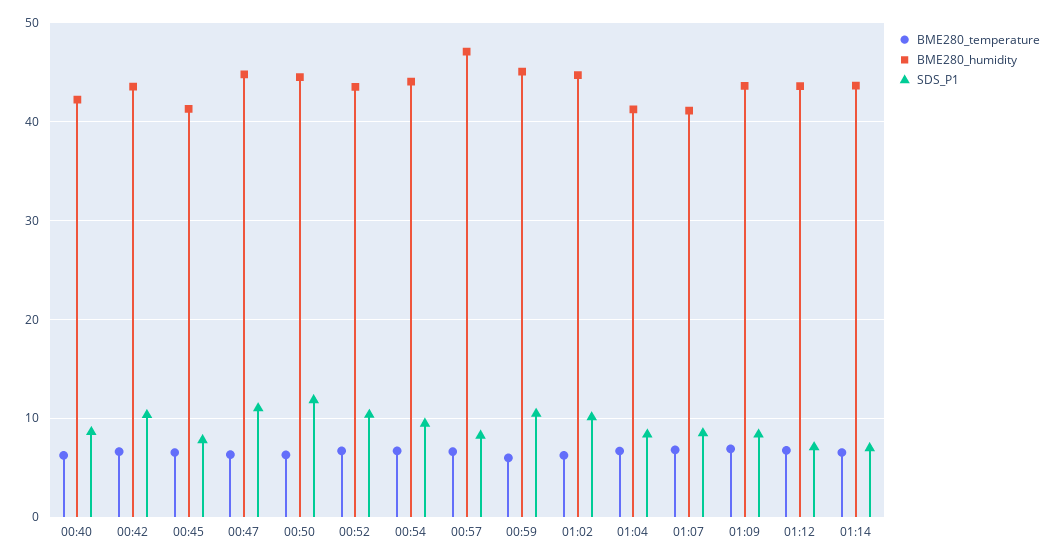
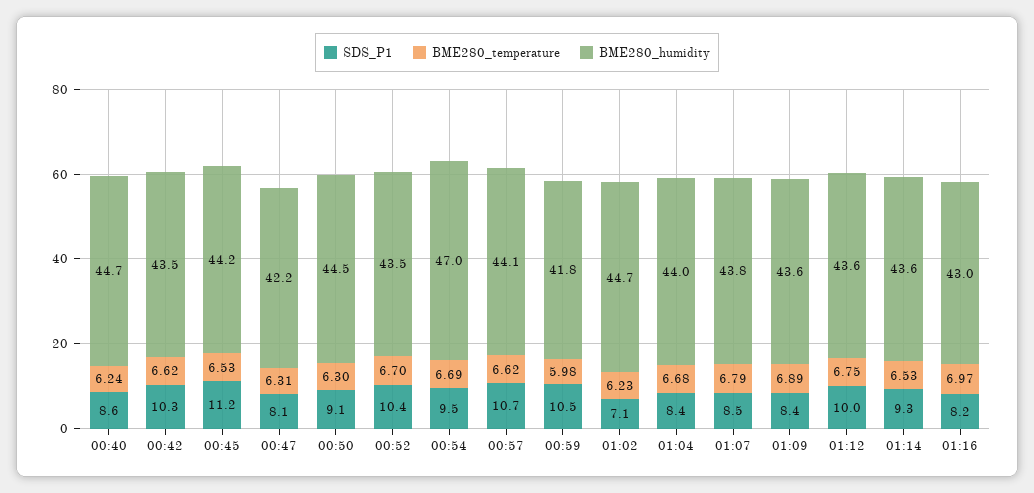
BME280_humidity, 00:40: 42 -> 44.7
BME280_humidity, 00:45: 41 -> 44.2
SDS_P1, 00:45: 8 -> 11.2
BME280_humidity, 00:47: 45 -> 42.2
SDS_P1, 00:47: 11 -> 8.1
SDS_P1, 00:50: 12 -> 9.1
BME280_humidity, 00:54: 44 -> 47
BME280_humidity, 00:57: 47 -> 44.1
SDS_P1, 00:57: 8 -> 10.7
BME280_humidity, 00:59: 45 -> 41.8
SDS_P1, 01:02: 10 -> 7.1
BME280_humidity, 01:04: 41 -> 44
BME280_humidity, 01:07: 41 -> 43.8
SDS_P1, 01:12: 7 -> 10
SDS_P1, 01:14: 7 -> 9.3
SDS_P1, 01:16: none -> 8.2
BME280_temperature, 01:16: none -> 6.97
BME280_humidity, 01:16: none -> 43

